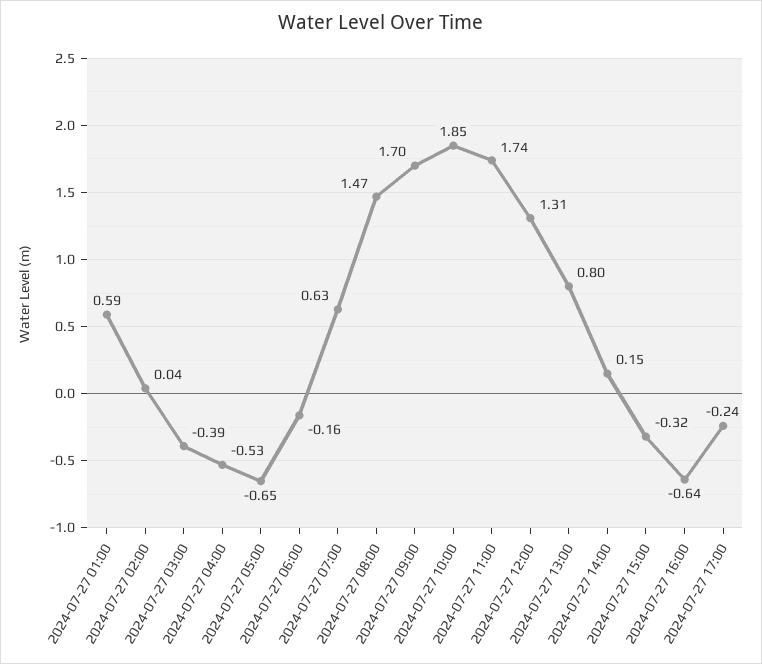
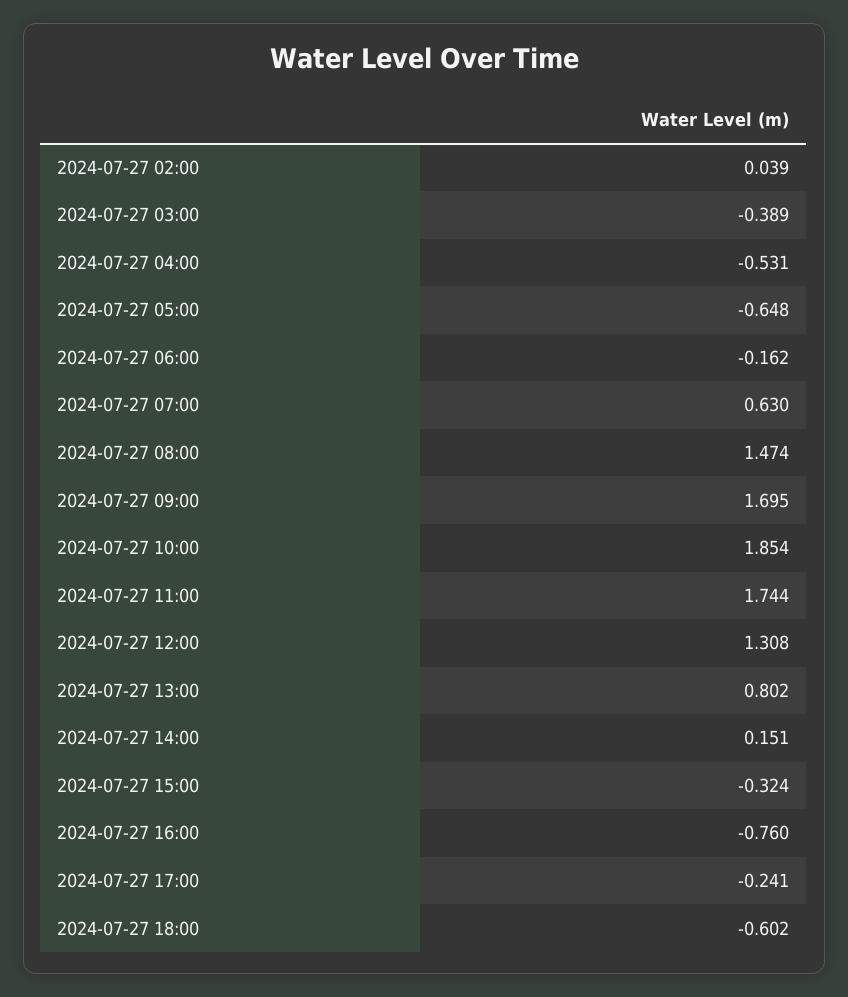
2024-07-27 01:00: 0.59 -> none
2024-07-27 16:00: -0.64 -> -0.76
2024-07-27 18:00: none -> -0.602

